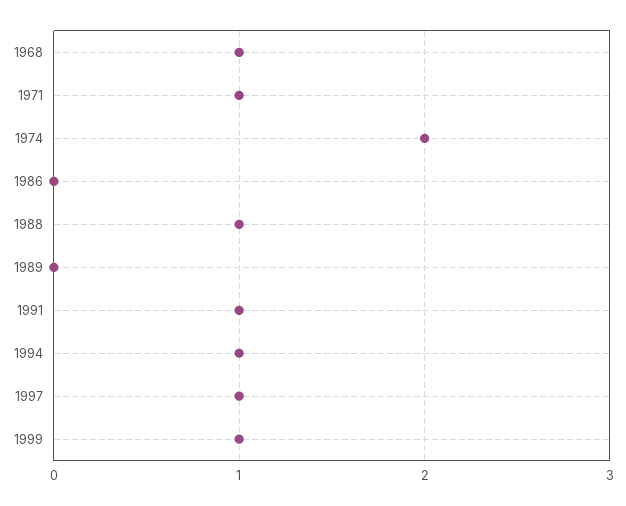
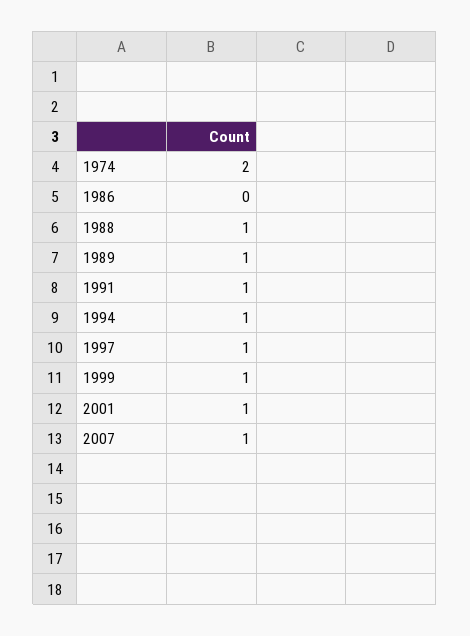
1968: 1 -> none
1971: 1 -> none
1989: 0 -> 1
2001: none -> 1
2007: none -> 1

